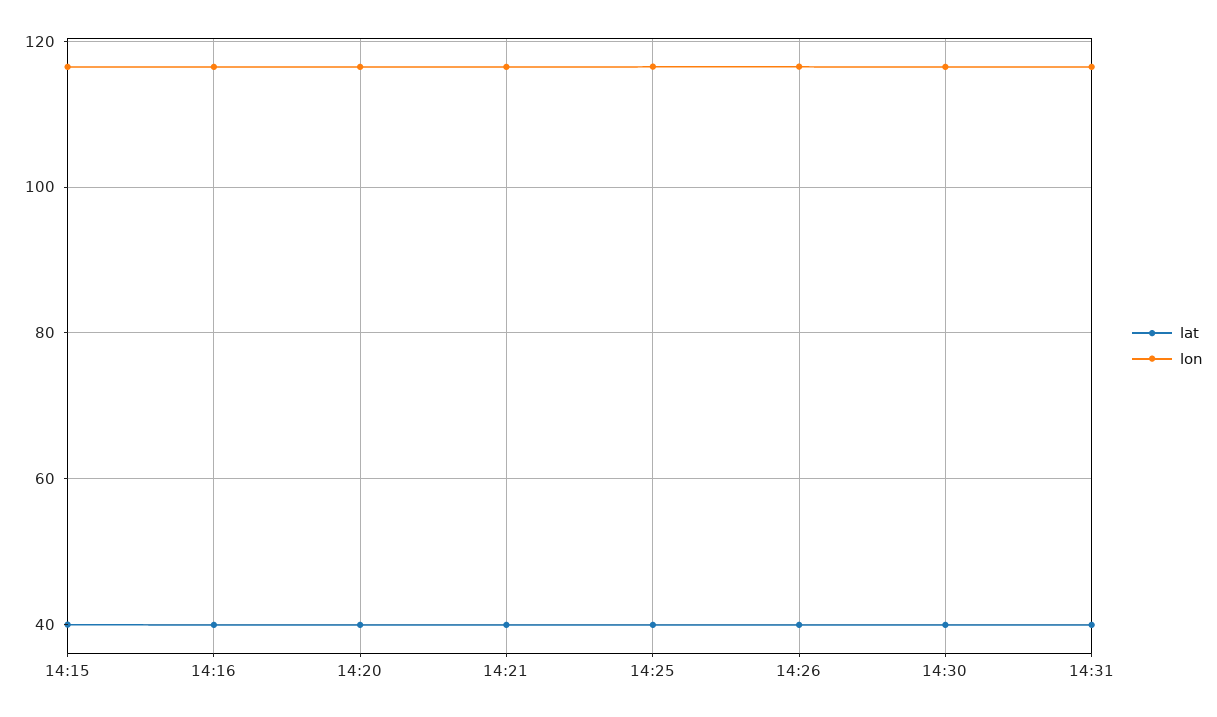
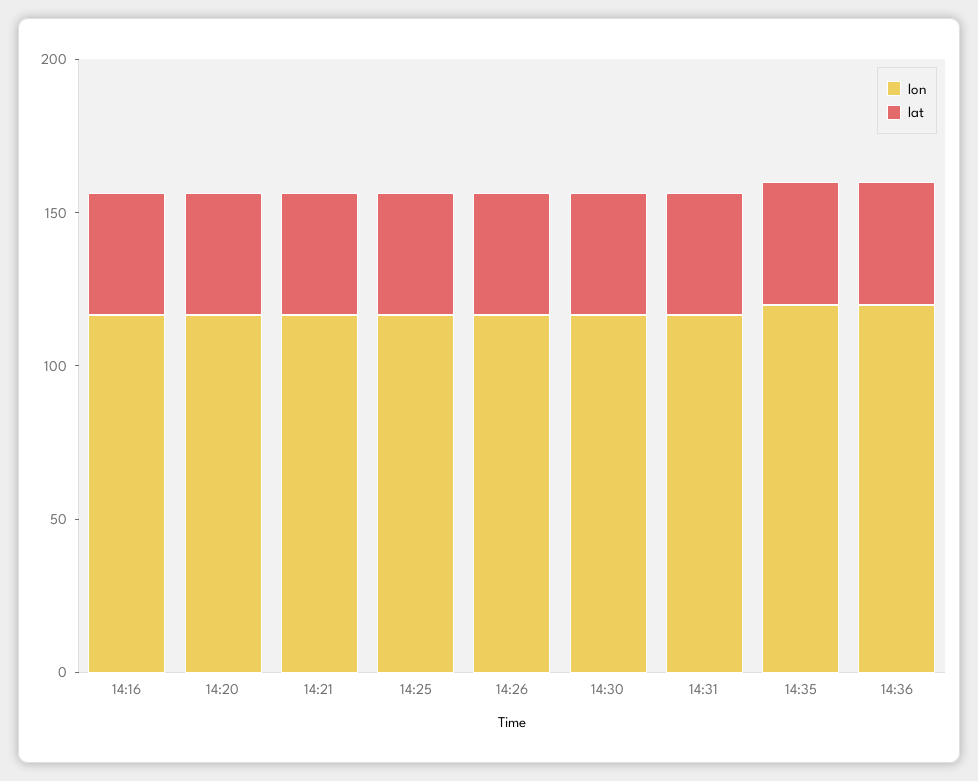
lat, 14:15: 40 -> none
lon, 14:15: 116 -> none
lon, 14:35: none -> 120
lat, 14:35: none -> 40
lon, 14:36: none -> 120
lat, 14:36: none -> 40

